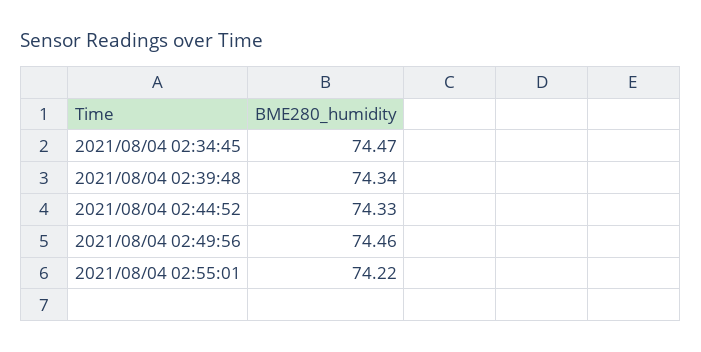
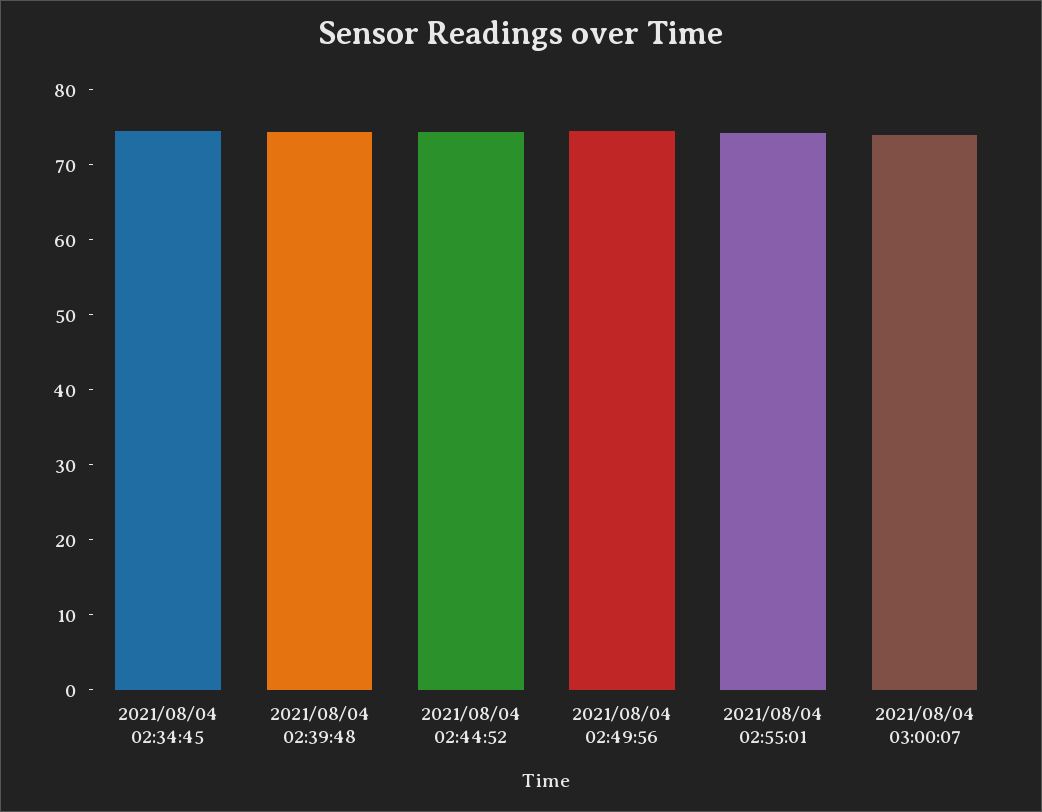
2021/08/04 03:00:07: none -> 74

